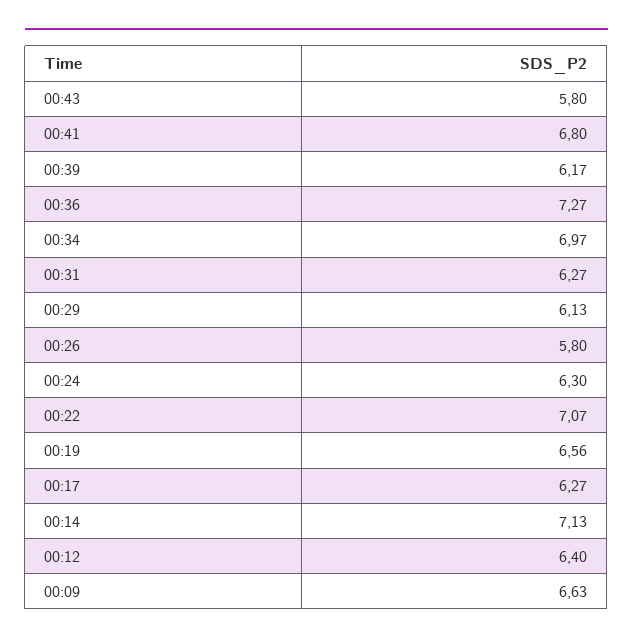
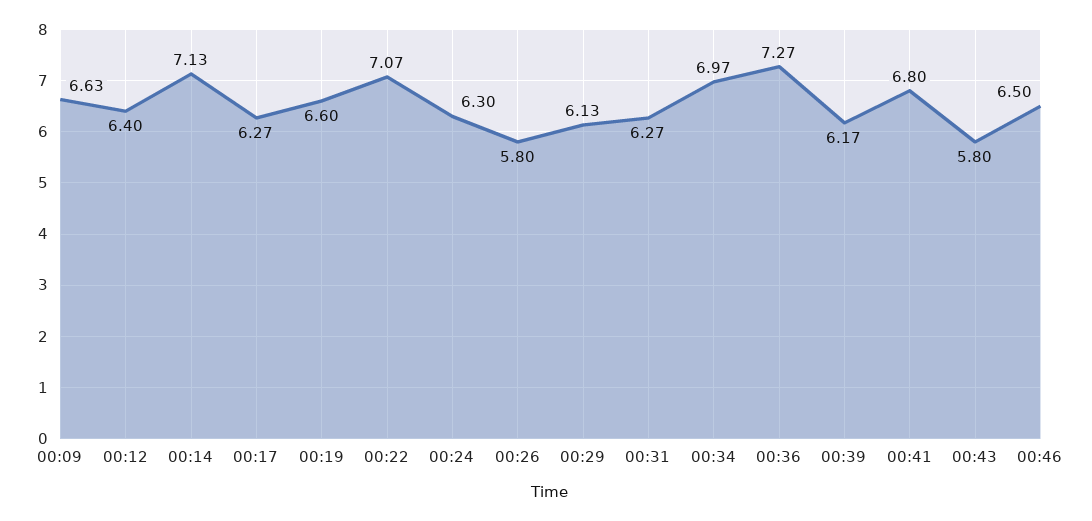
00:19: 6.56 -> 6.6
00:46: none -> 6.5

